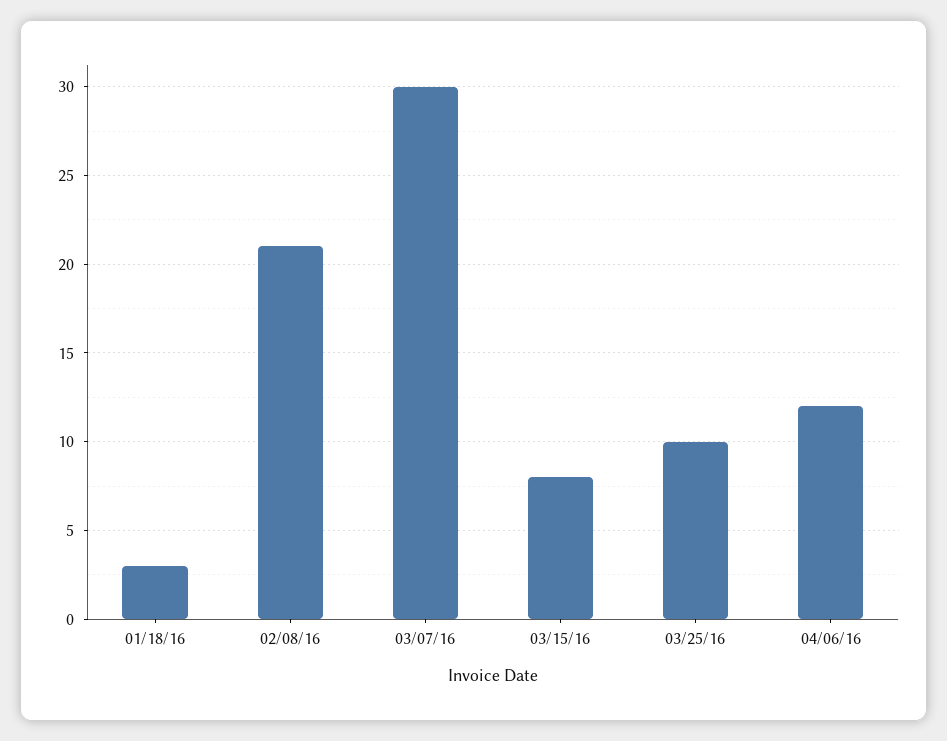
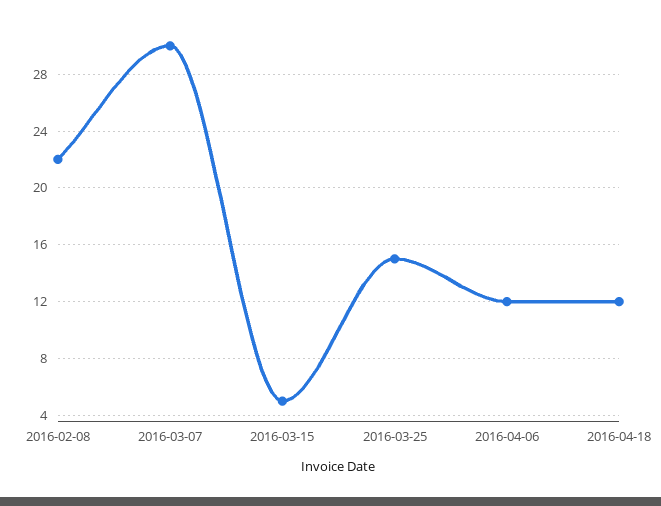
01/18/16: 3 -> none
02/08/16: 21 -> 22
03/15/16: 8 -> 5
03/25/16: 10 -> 15
2016-04-18: none -> 12

